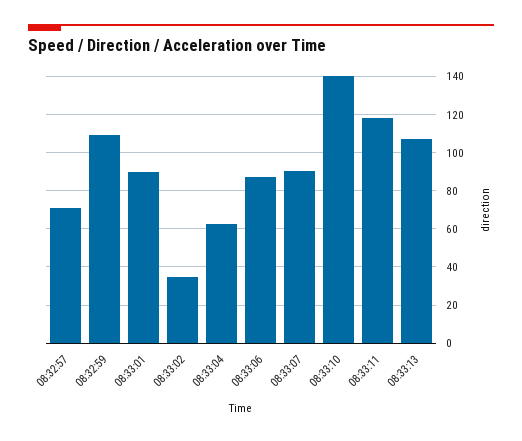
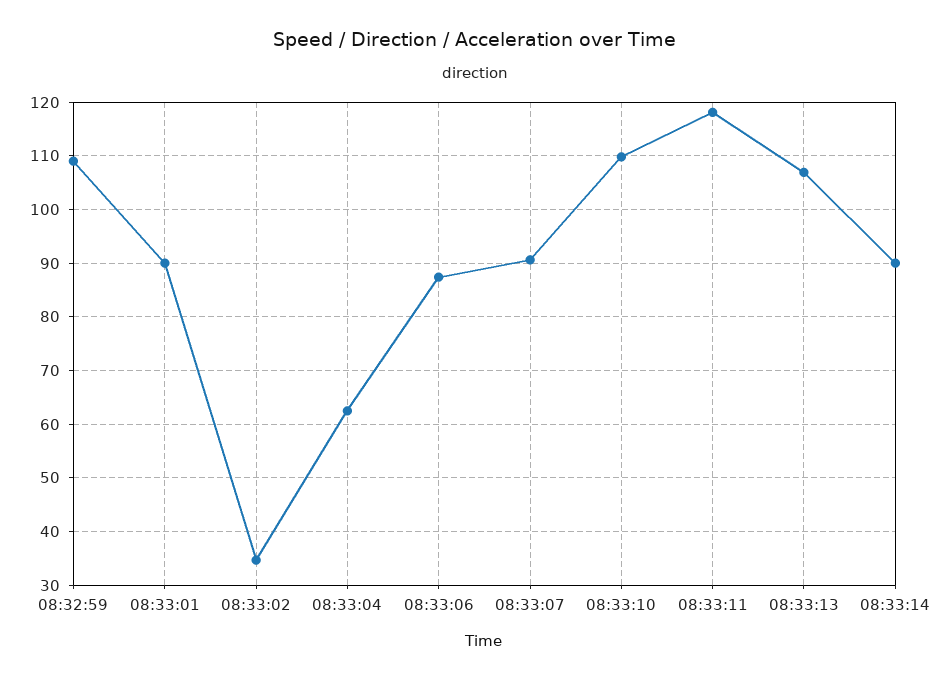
08:32:57: 70 -> none
08:33:10: 140 -> 110
08:33:14: none -> 90

